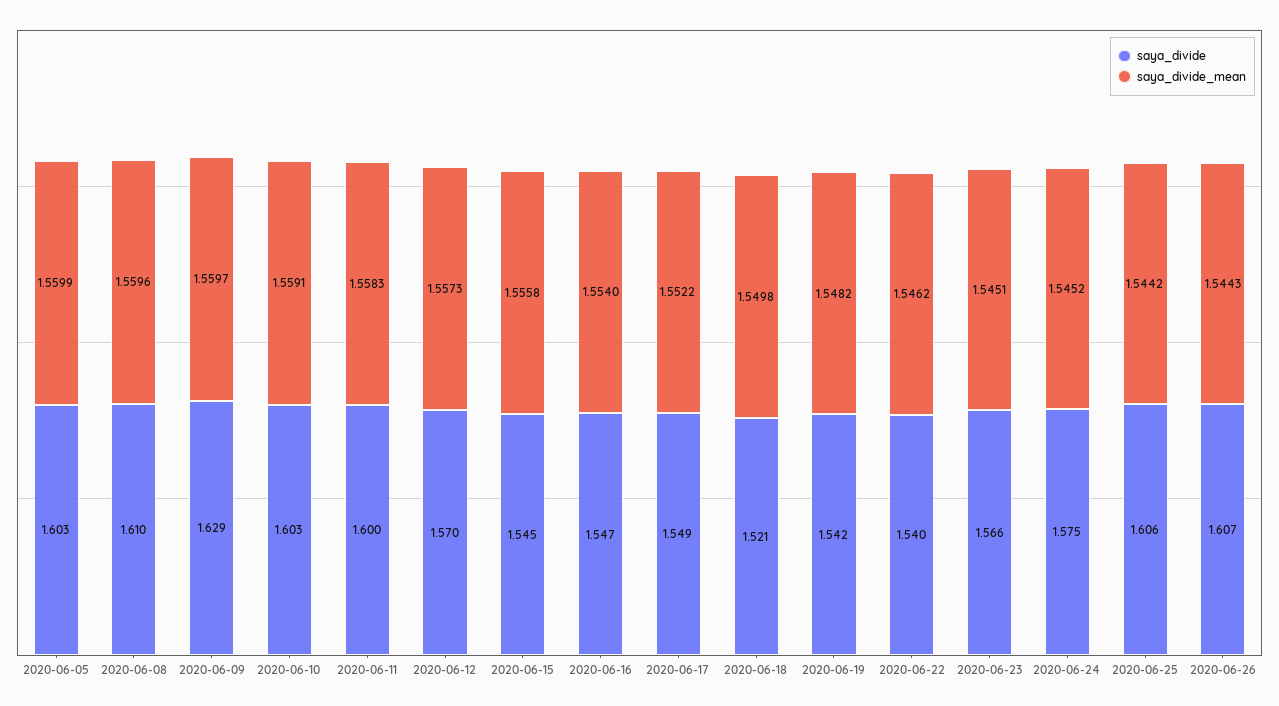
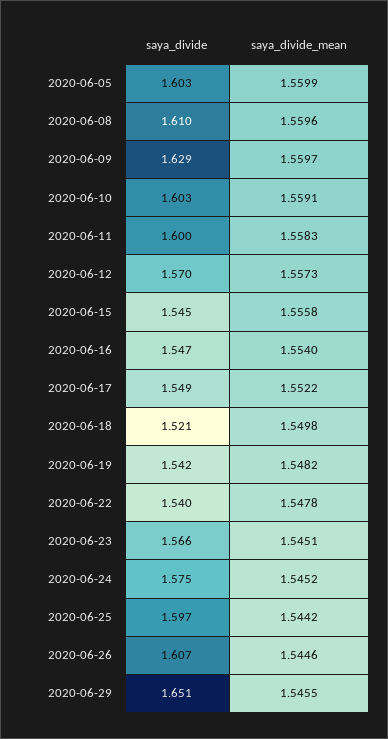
saya_divide_mean, 2020-06-22: 1.5462 -> 1.5478
saya_divide, 2020-06-25: 1.606 -> 1.597
saya_divide_mean, 2020-06-26: 1.5443 -> 1.5446
saya_divide, 2020-06-29: none -> 1.651
saya_divide_mean, 2020-06-29: none -> 1.5455

